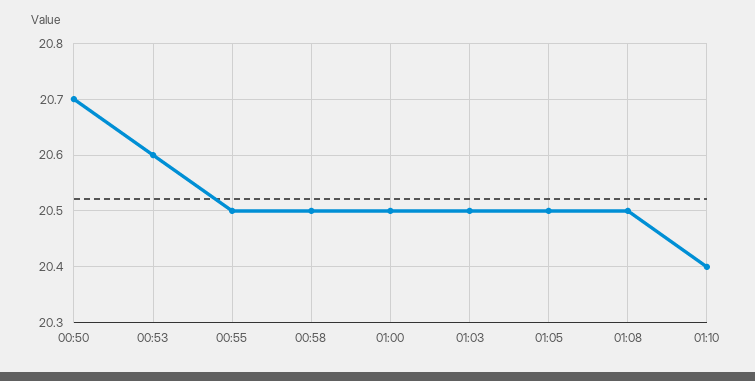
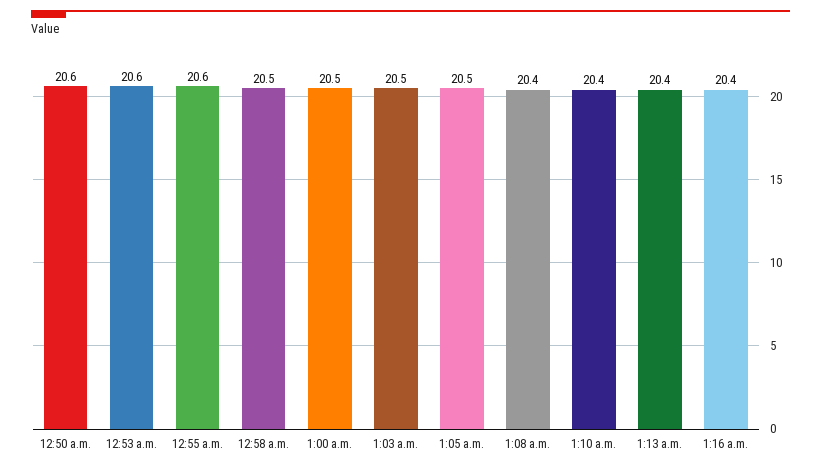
00:50: 20.7 -> 20.6
00:55: 20.5 -> 20.6
01:08: 20.5 -> 20.4
1:13 a.m.: none -> 20.4
1:16 a.m.: none -> 20.4

